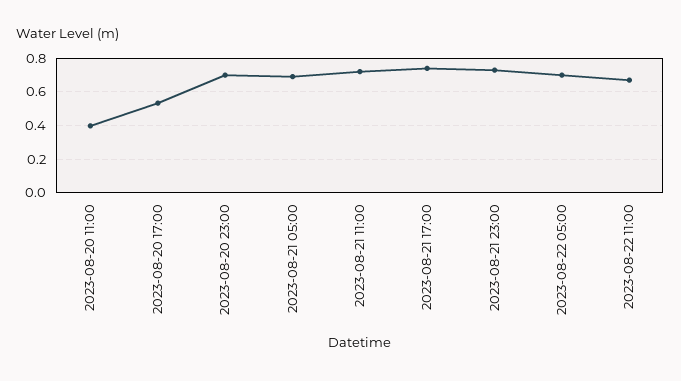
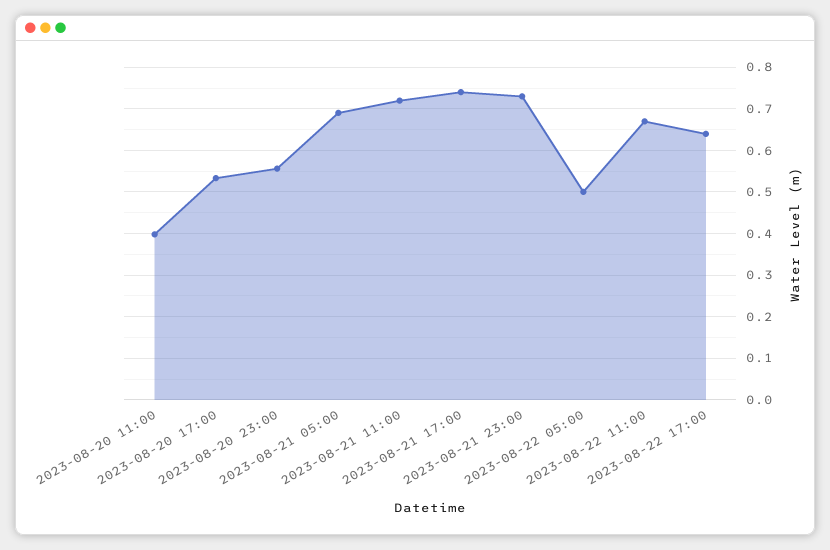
2023-08-20 23:00: 0.7 -> 0.56
2023-08-22 05:00: 0.7 -> 0.5
2023-08-22 17:00: none -> 0.64

